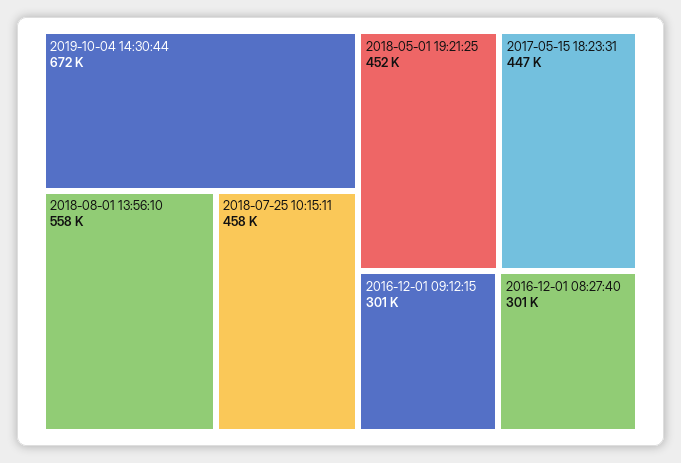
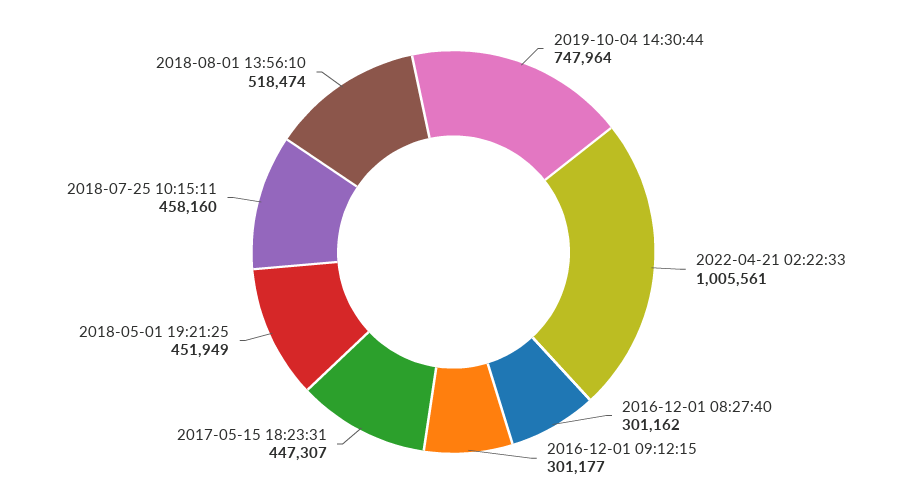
2019-10-04 14:30:44: 672000 -> 747964
2018-08-01 13:56:10: 558000 -> 518474
2022-04-21 02:22:33: none -> 1005561

